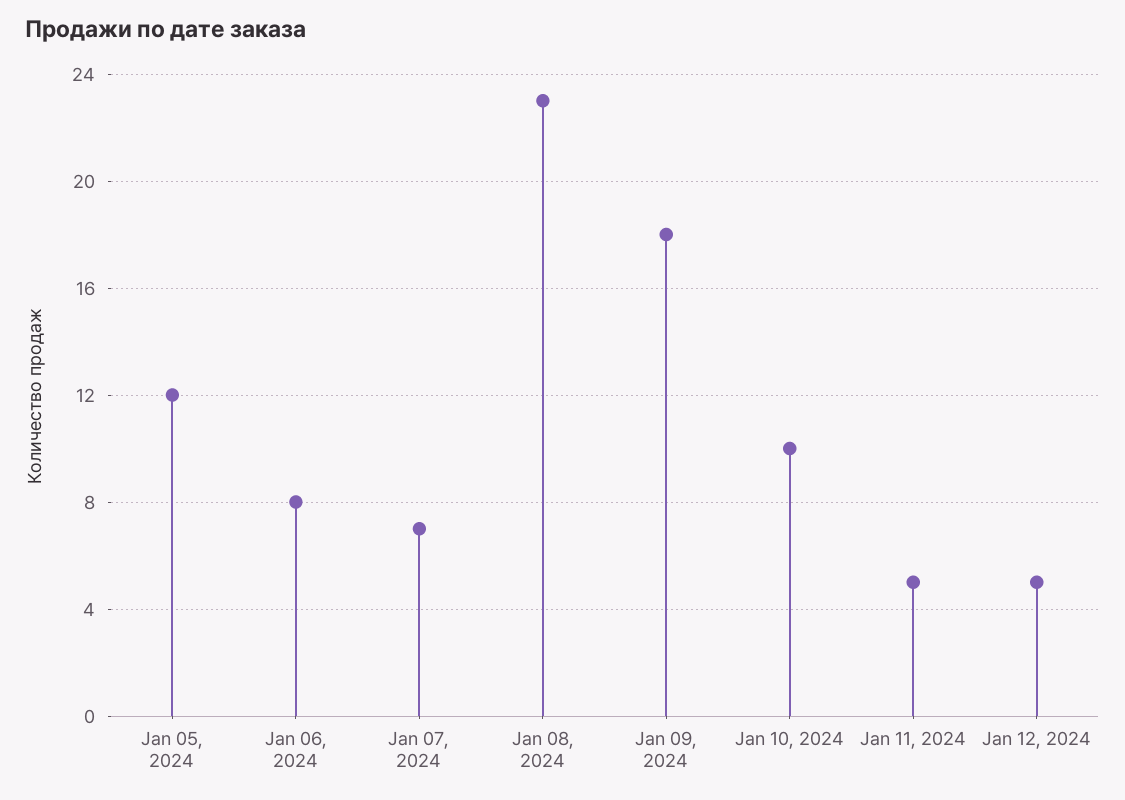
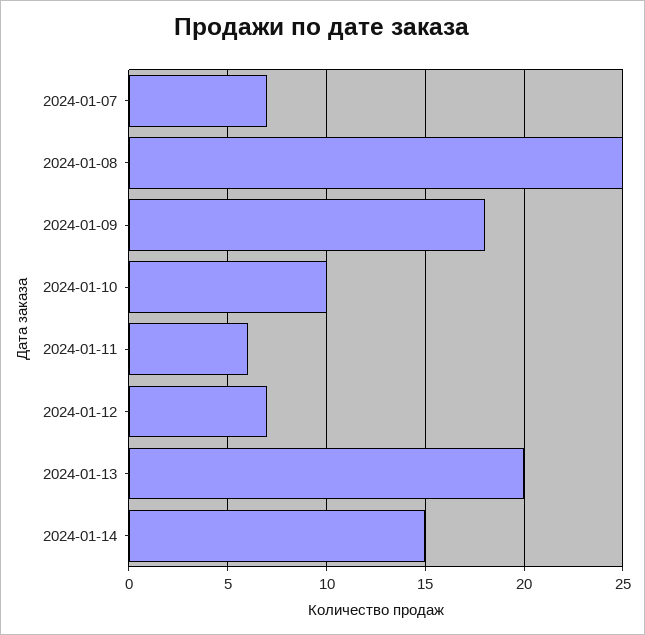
Jan 05, 2024: 12 -> none
Jan 06, 2024: 8 -> none
Jan 08, 2024: 23 -> 25
Jan 11, 2024: 5 -> 6
Jan 12, 2024: 5 -> 7
2024-01-13: none -> 20
2024-01-14: none -> 15

